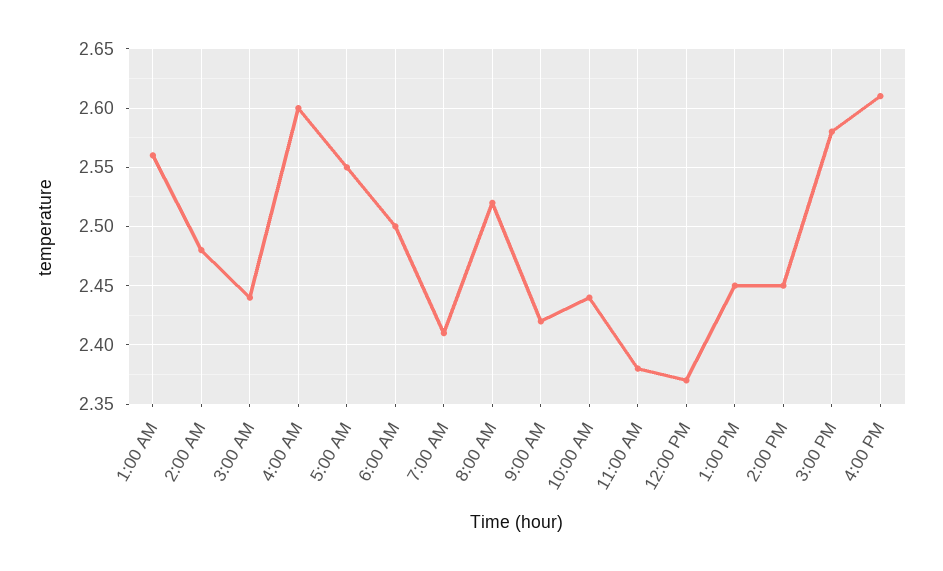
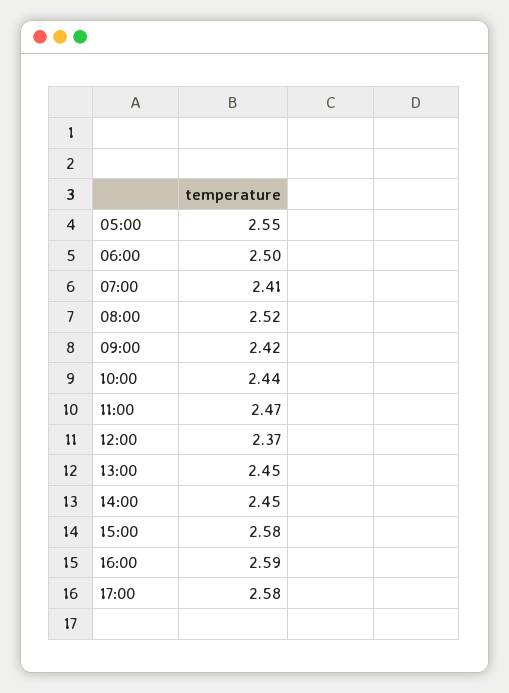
1:00 AM: 2.56 -> none
2:00 AM: 2.48 -> none
3:00 AM: 2.44 -> none
4:00 AM: 2.6 -> none
11:00 AM: 2.38 -> 2.47
4:00 PM: 2.61 -> 2.59
17:00: none -> 2.58

